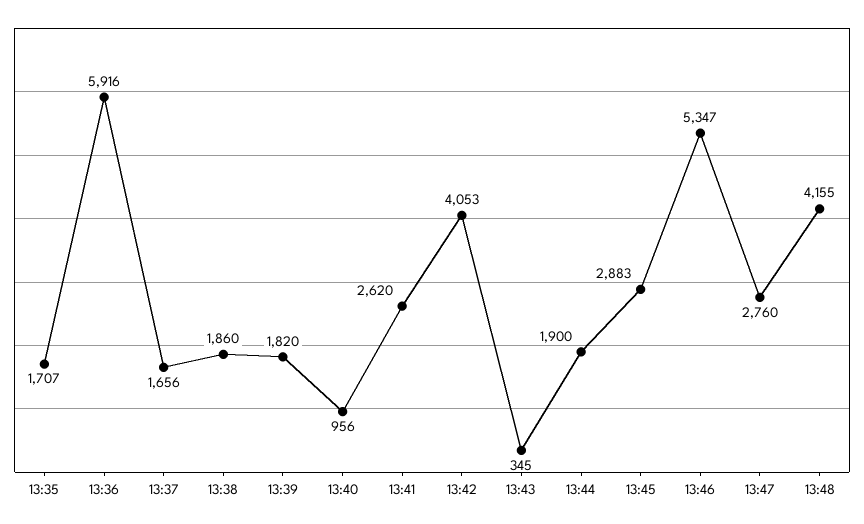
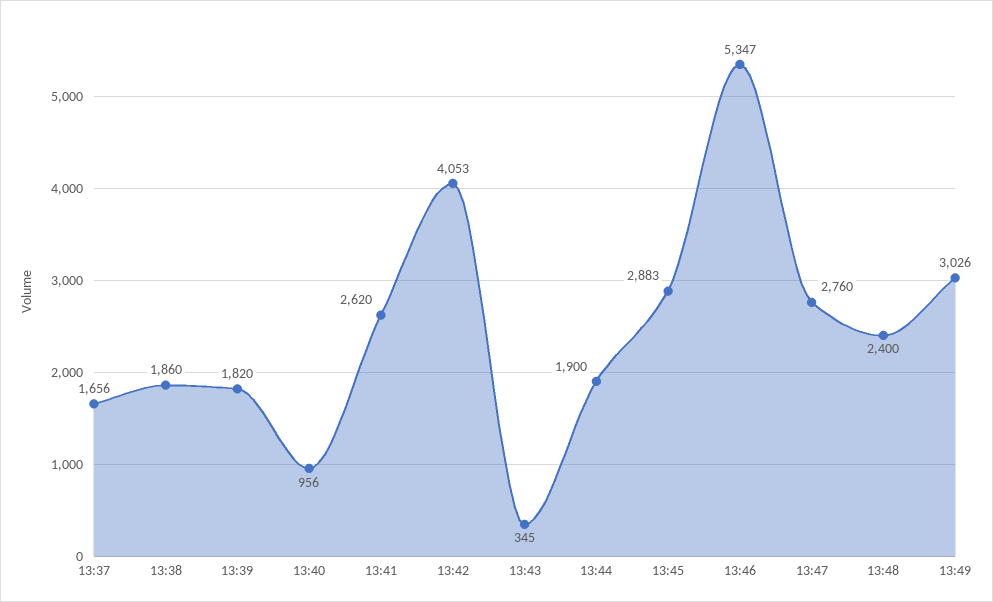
13:35: 1707 -> none
13:36: 5916 -> none
13:48: 4155 -> 2400
13:49: none -> 3026

